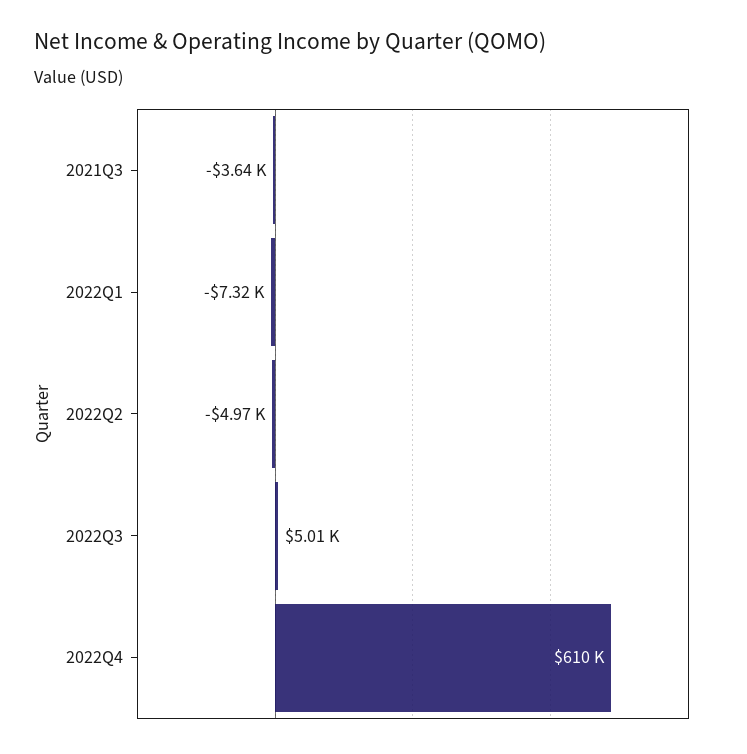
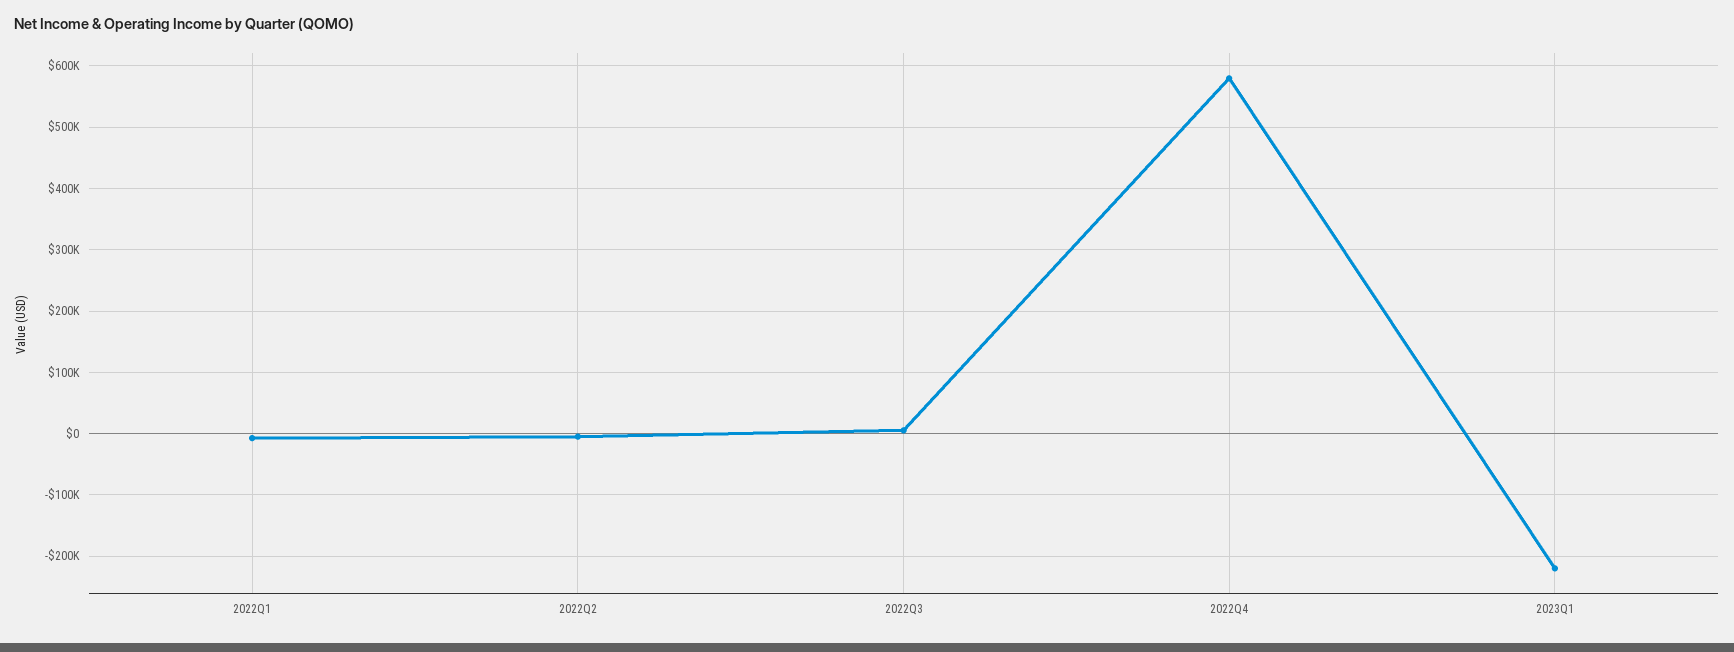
2021Q3: -3640 -> none
2022Q4: 610000 -> 580000
2023Q1: none -> -220000

